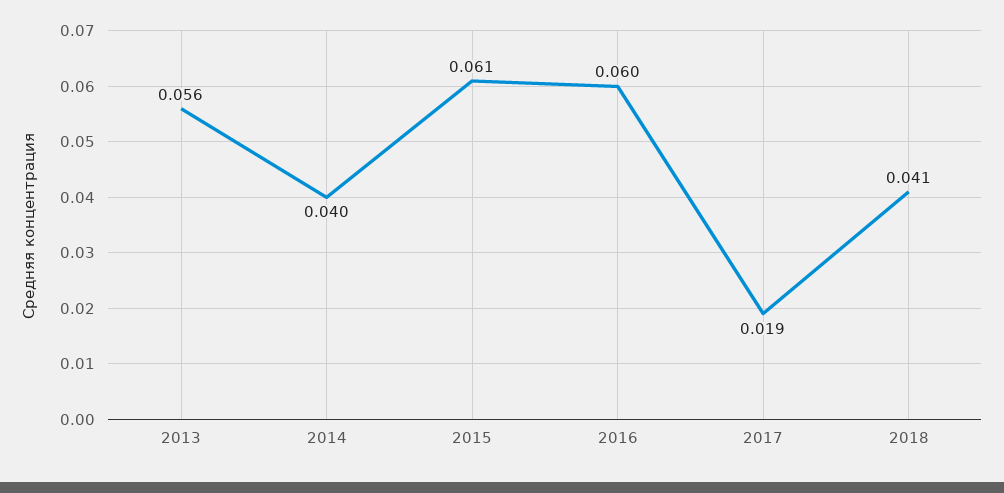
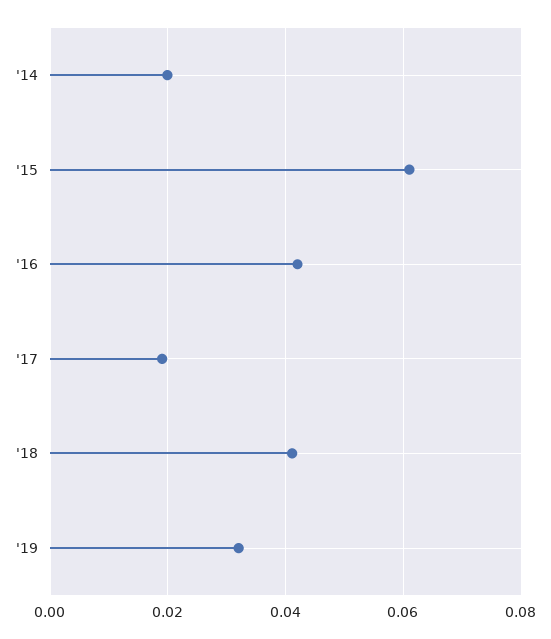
2013: 0.056 -> none
2014: 0.04 -> 0.02
2016: 0.06 -> 0.042
'19: none -> 0.032

